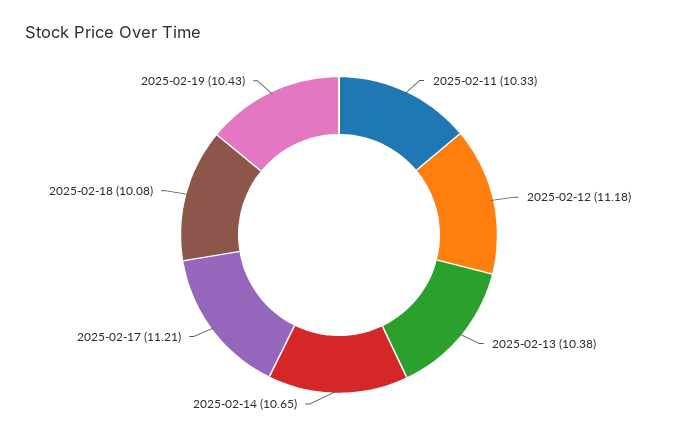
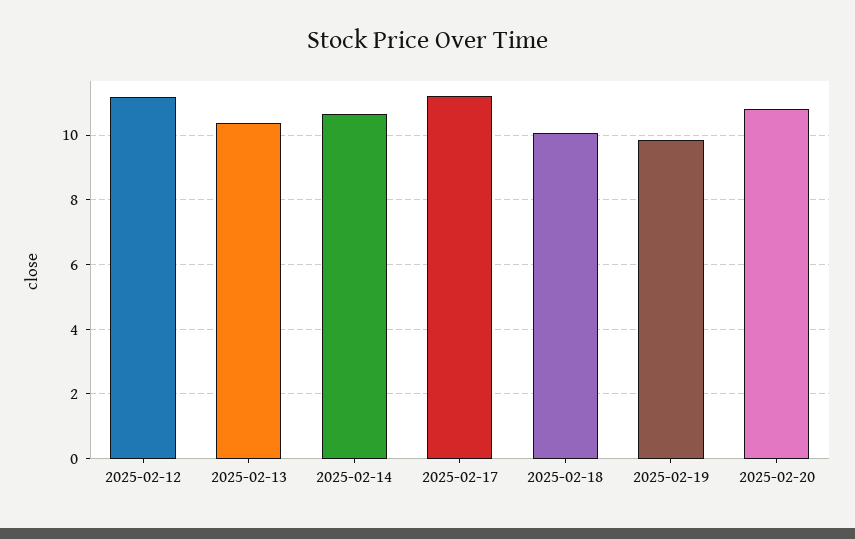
2025-02-11: 10.33 -> none
2025-02-19: 10.43 -> 9.8
2025-02-20: none -> 10.8

